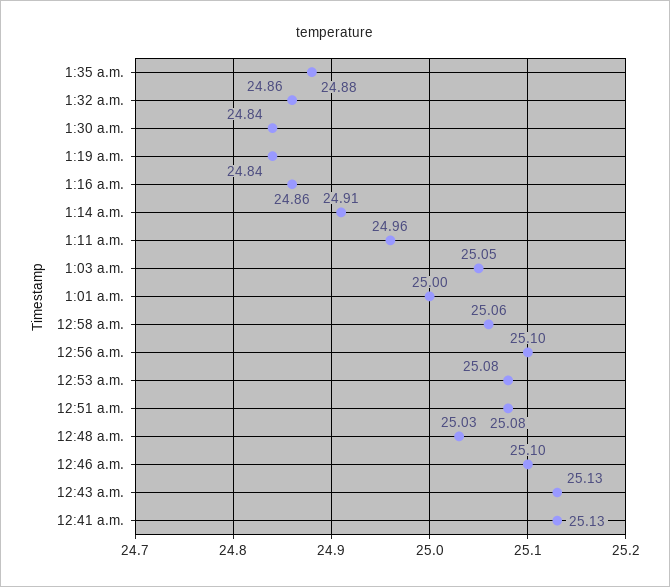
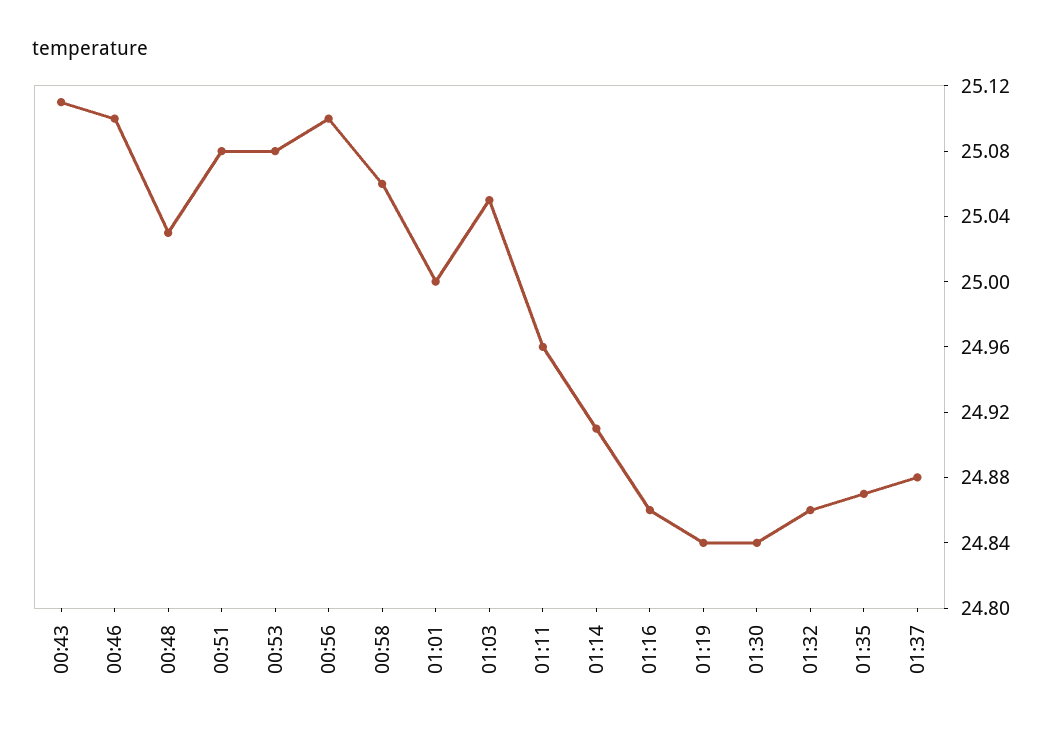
1:35 a.m.: 24.88 -> 24.87
12:43 a.m.: 25.13 -> 25.11
12:41 a.m.: 25.13 -> none
01:37: none -> 24.88

